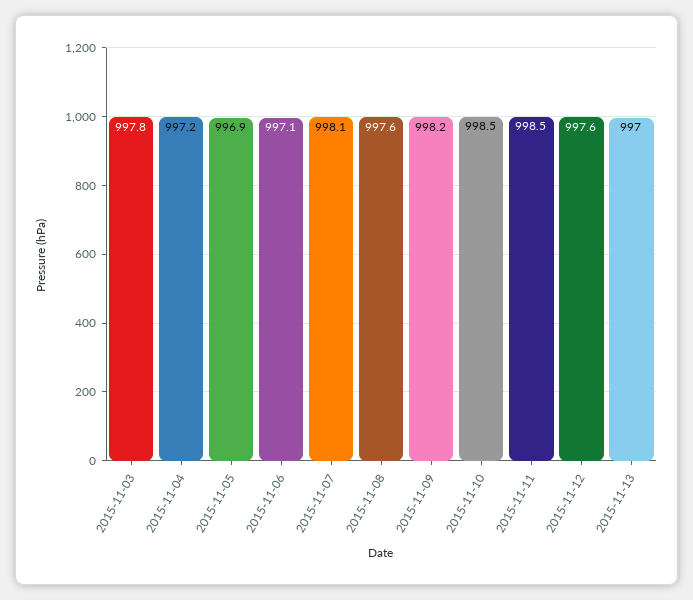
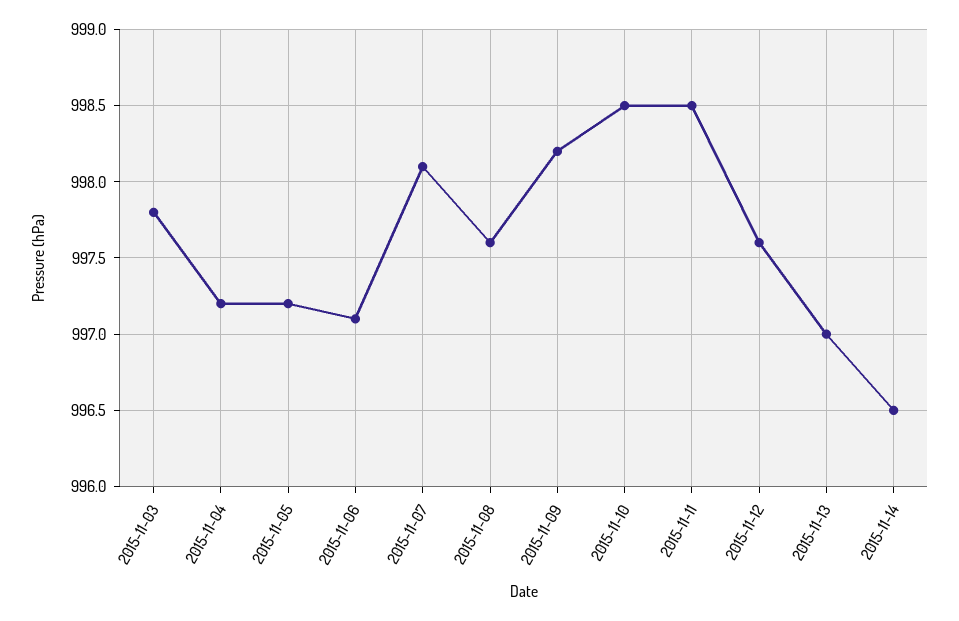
2015-11-05: 996.9 -> 997.2
2015-11-14: none -> 996.5

